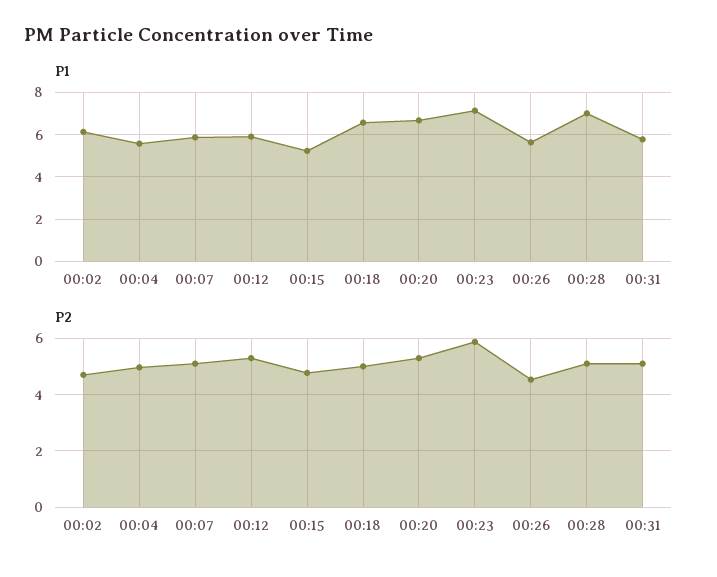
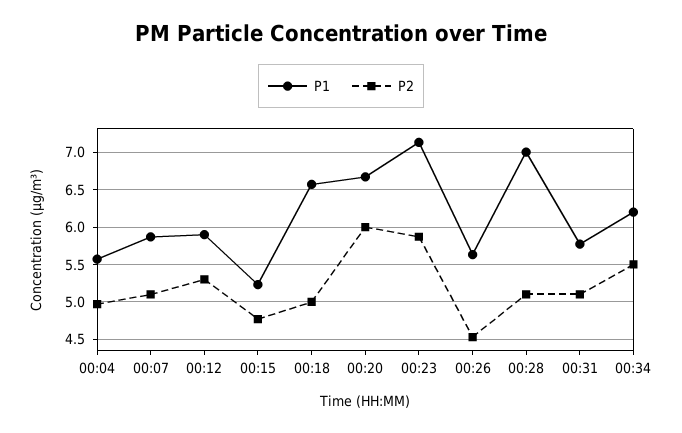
P1, 00:02: 6 -> none
P2, 00:02: 4.75 -> none
P2, 00:20: 5.25 -> 6
P1, 00:34: none -> 6.2
P2, 00:34: none -> 5.5

